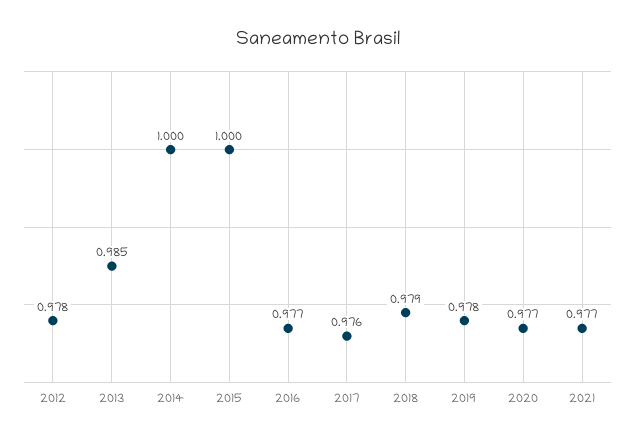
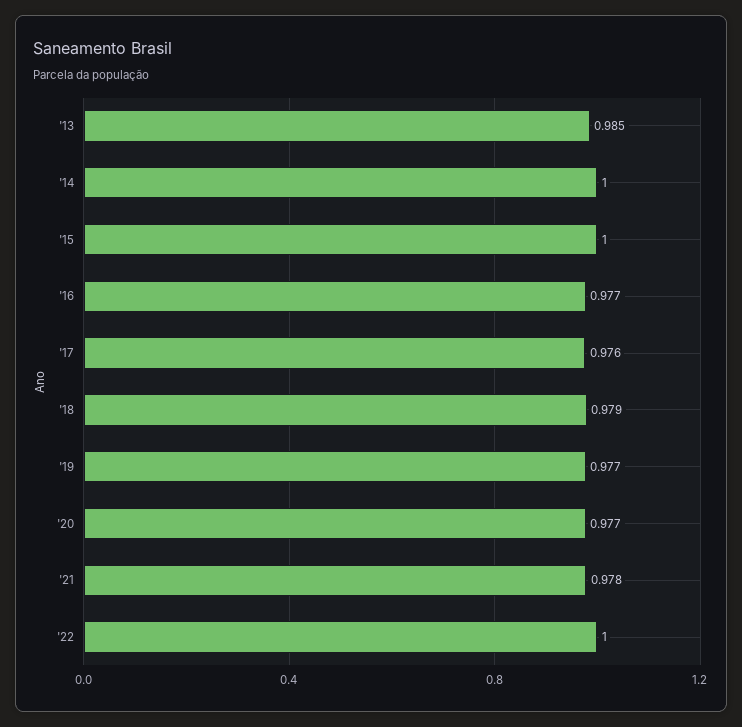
2012: 0.978 -> none
2019: 0.978 -> 0.977
2021: 0.977 -> 0.978
'22: none -> 1

